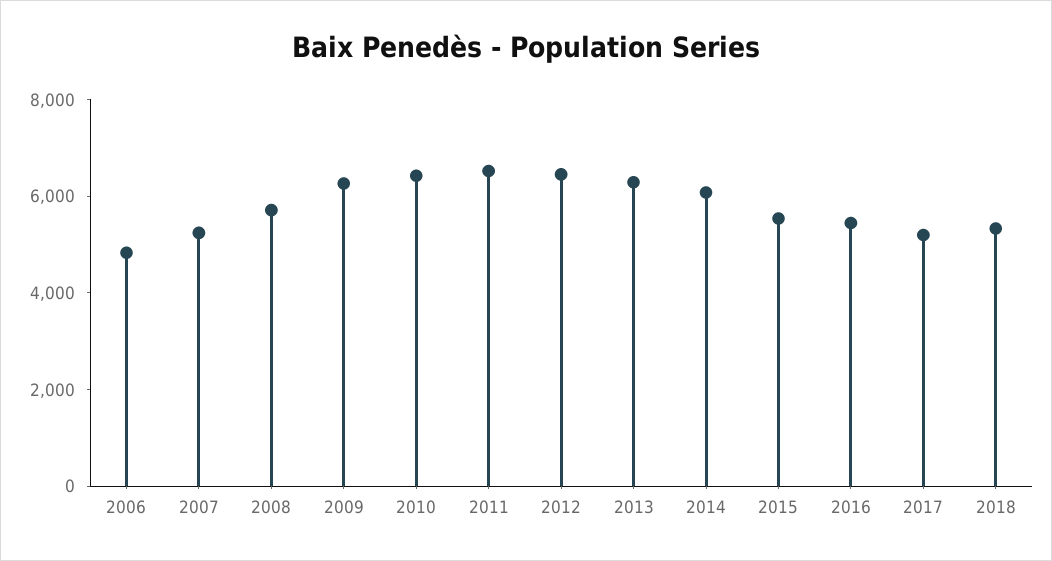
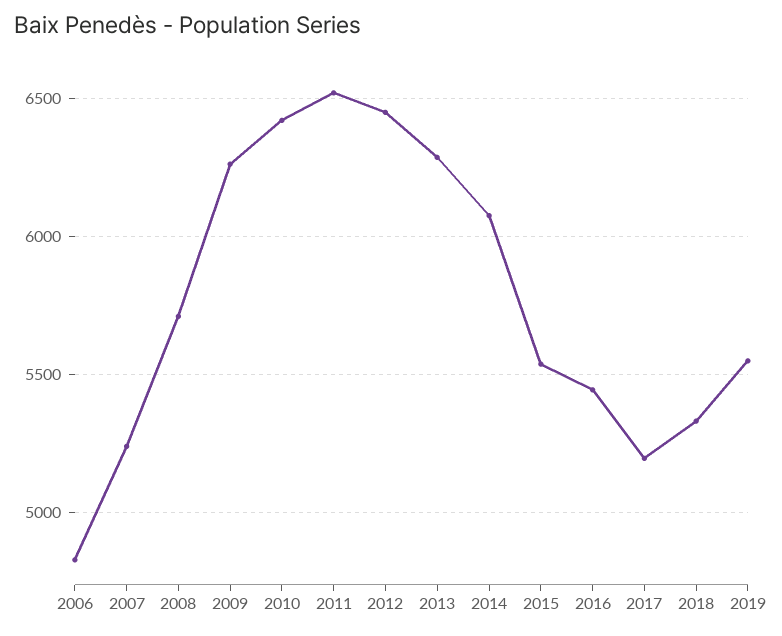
2019: none -> 5550

